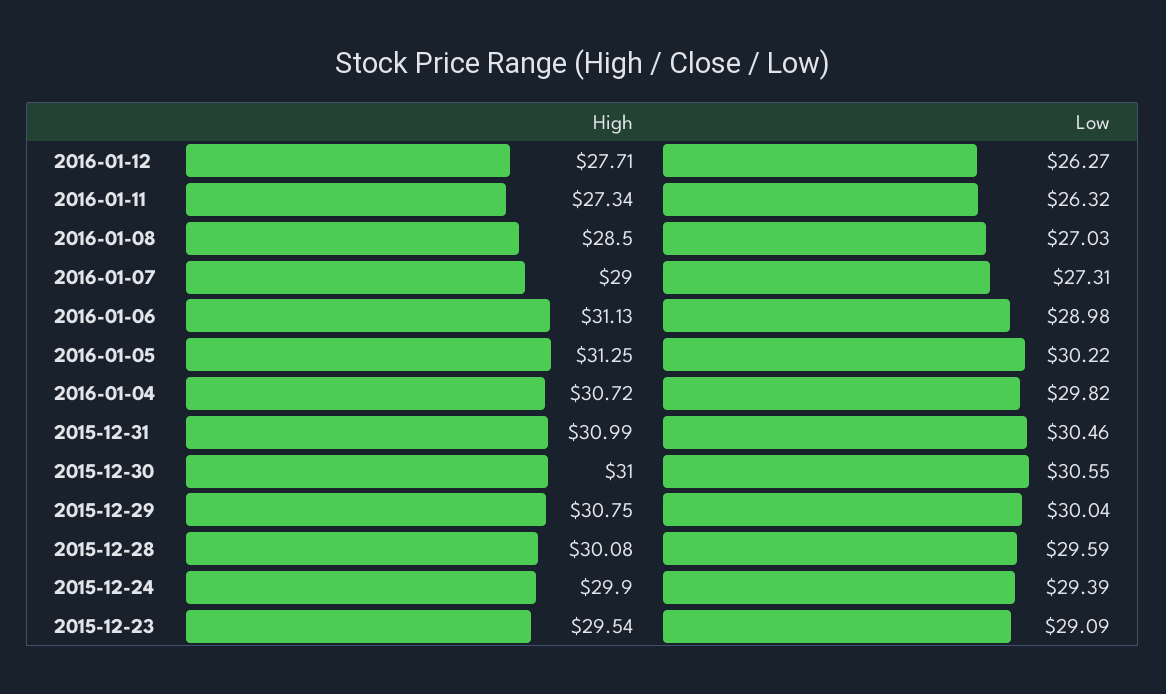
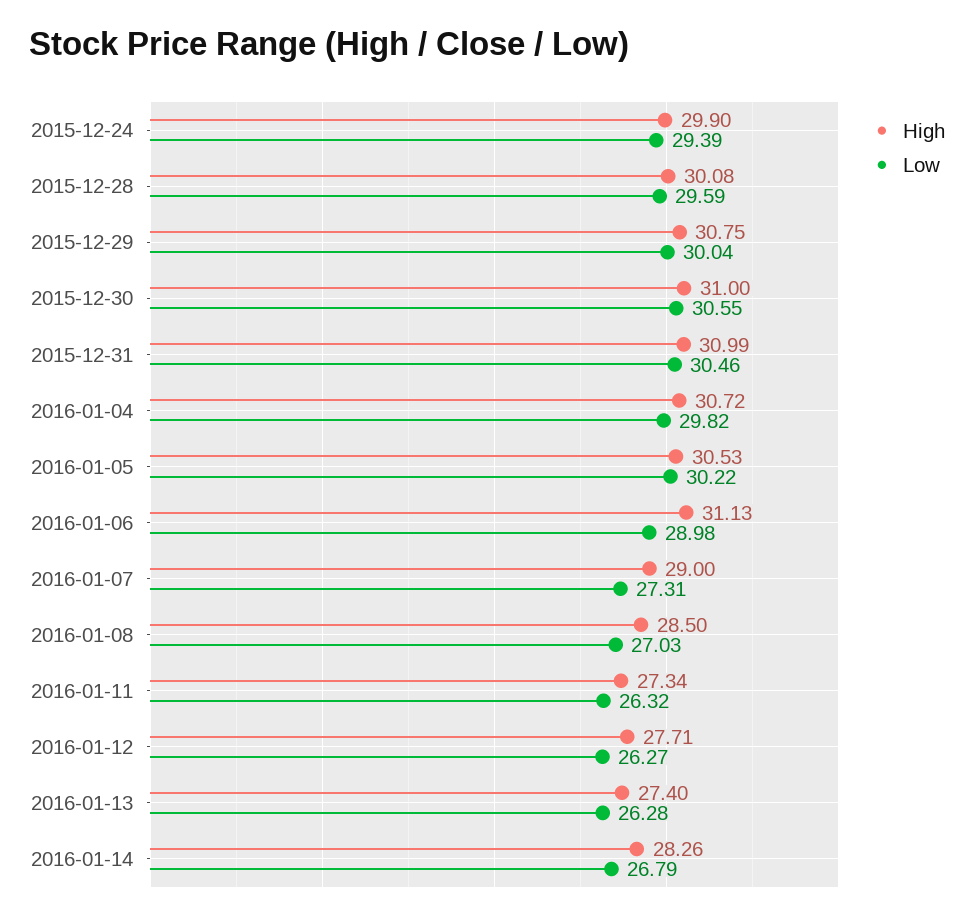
High, 2016-01-05: 31.25 -> 30.53
High, 2015-12-23: 29.54 -> none
Low, 2015-12-23: 29.09 -> none
High, 2016-01-13: none -> 27.4
Low, 2016-01-13: none -> 26.28
High, 2016-01-14: none -> 28.26
Low, 2016-01-14: none -> 26.79

